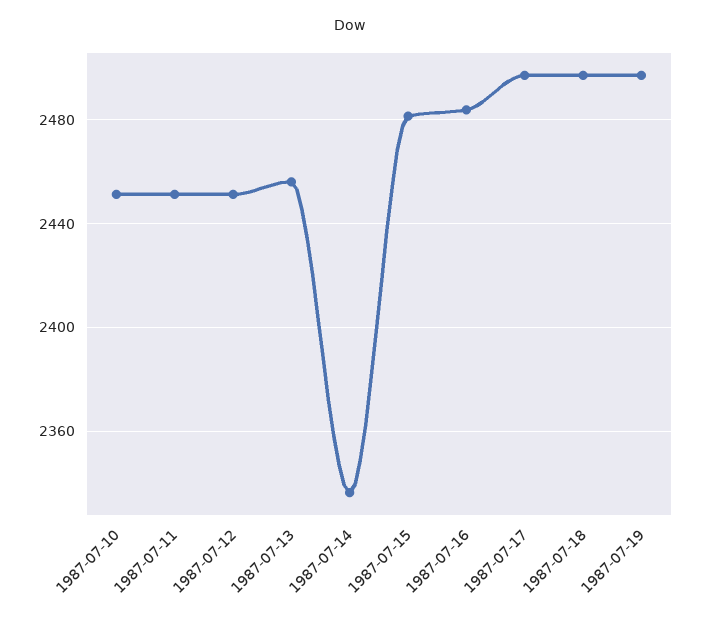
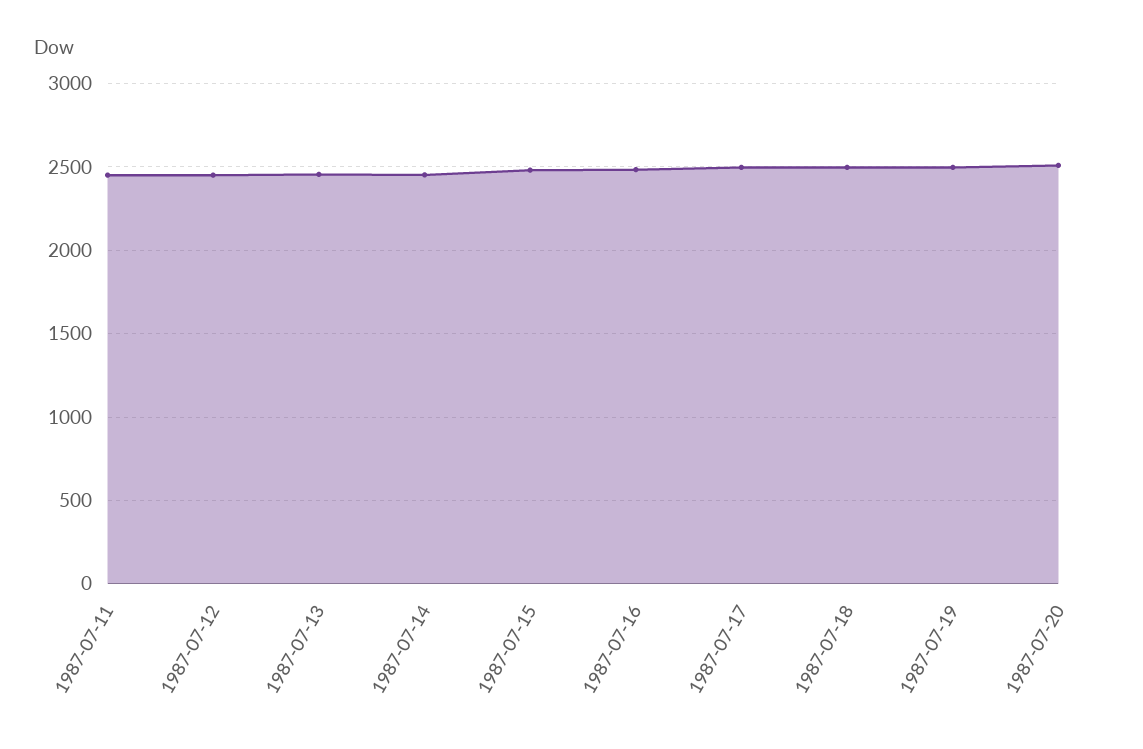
1987-07-10: 2450 -> none
1987-07-14: 2335 -> 2450
1987-07-20: none -> 2500

